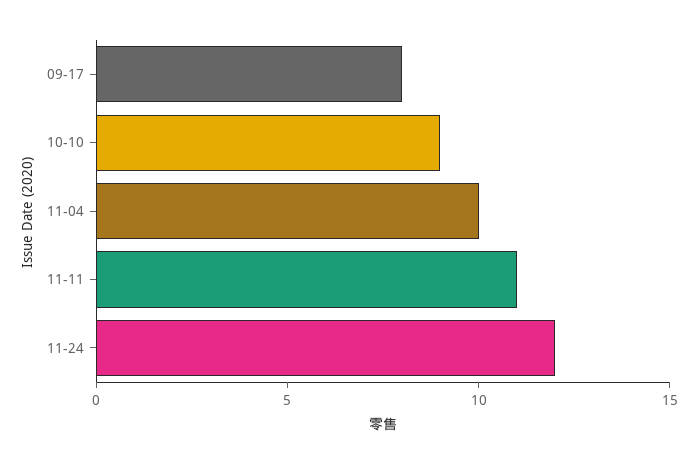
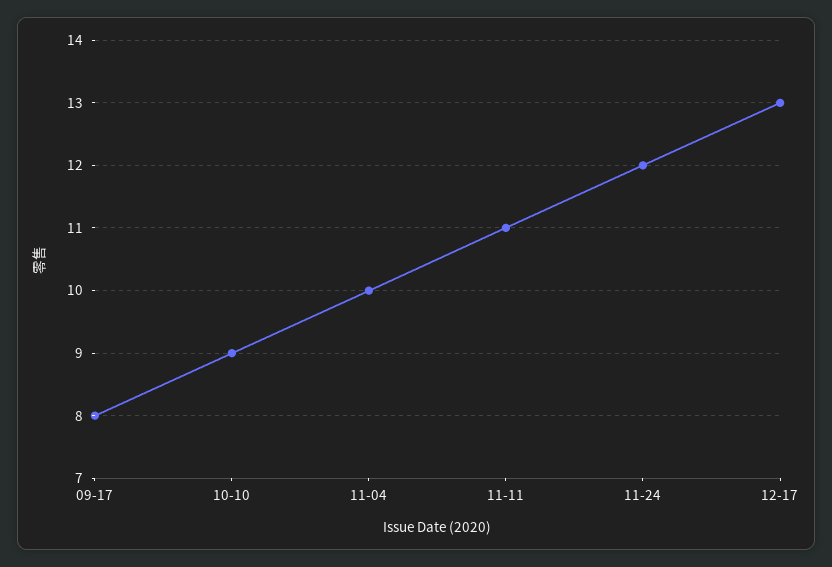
12-17: none -> 13

